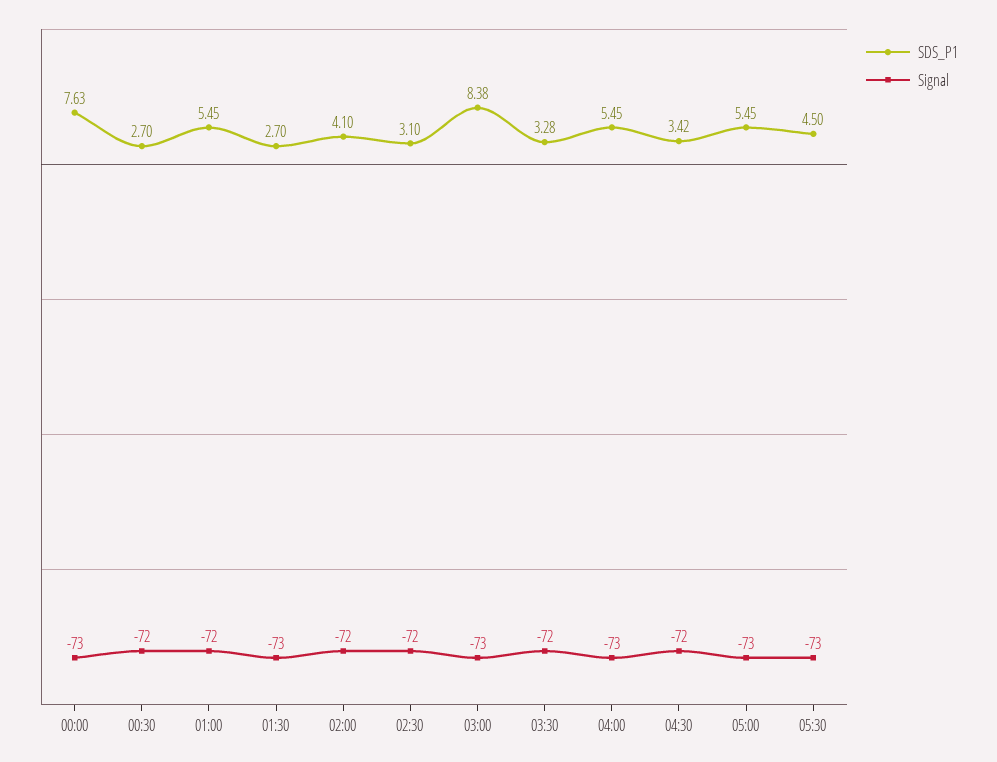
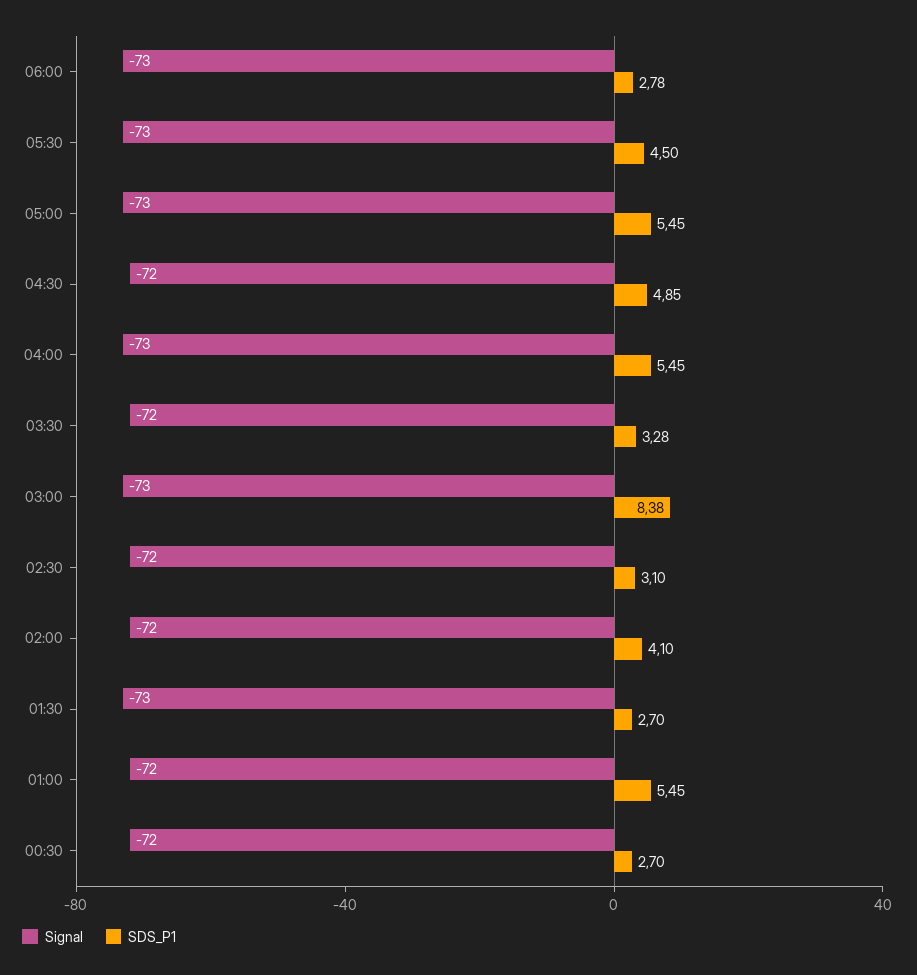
SDS_P1, 00:00: 7.63 -> none
Signal, 00:00: -73 -> none
SDS_P1, 04:30: 3.42 -> 4.85
Signal, 06:00: none -> -73
SDS_P1, 06:00: none -> 2.78

